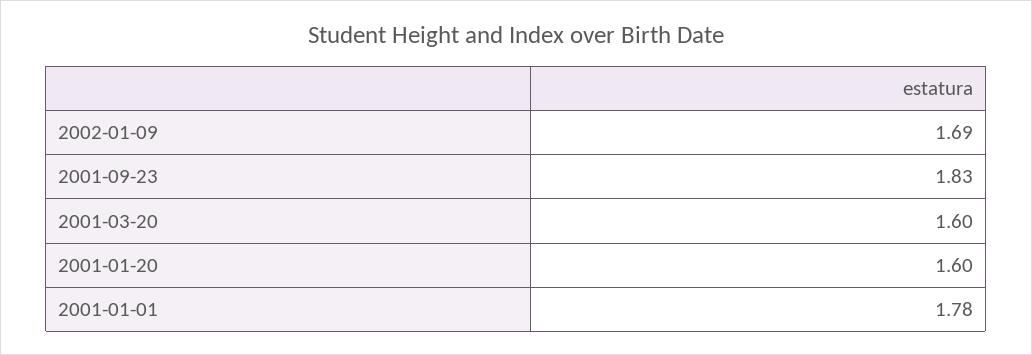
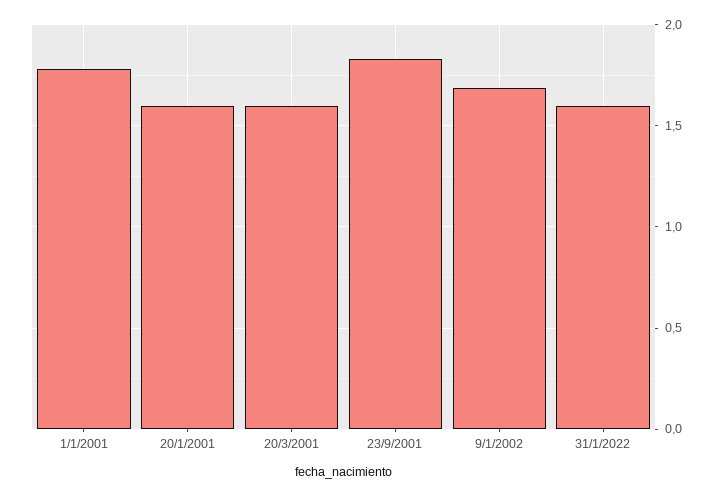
31/1/2022: none -> 1.6

